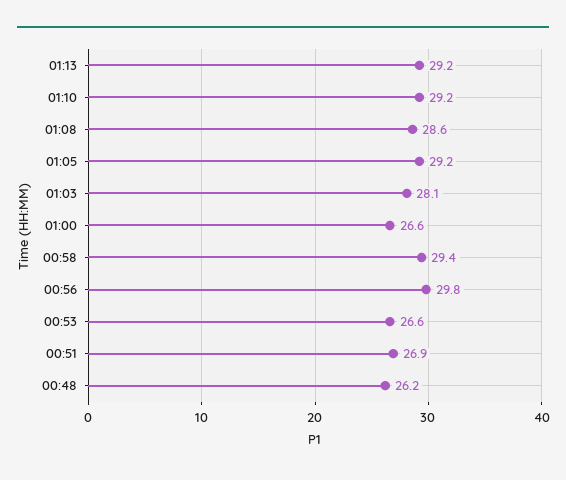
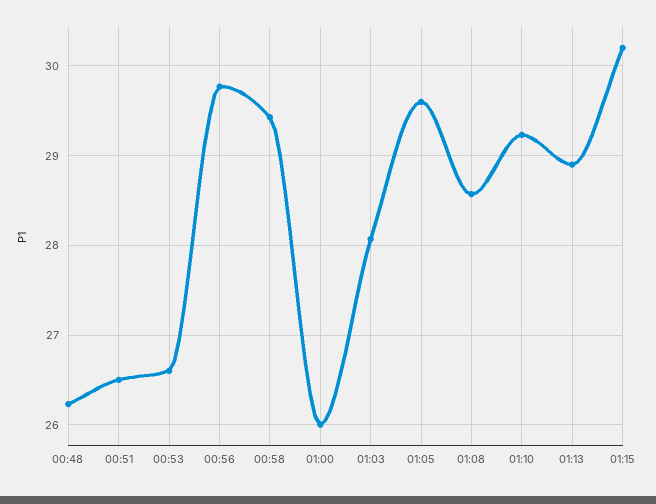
01:13: 29.2 -> 28.9
01:05: 29.2 -> 29.6
01:00: 26.6 -> 26
00:51: 26.9 -> 26.5
01:15: none -> 30.2

